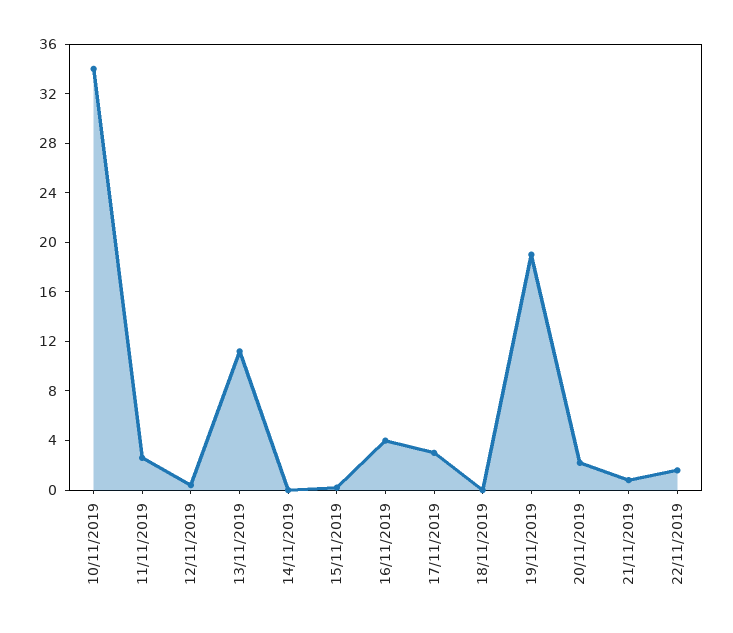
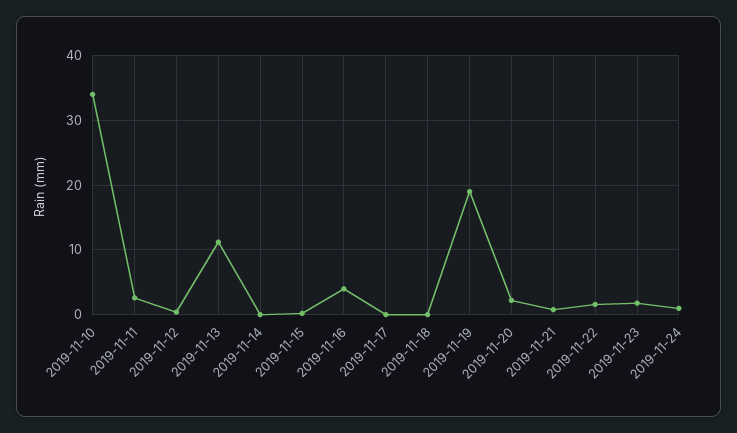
17/11/2019: 3 -> 0
2019-11-23: none -> 2
2019-11-24: none -> 1

